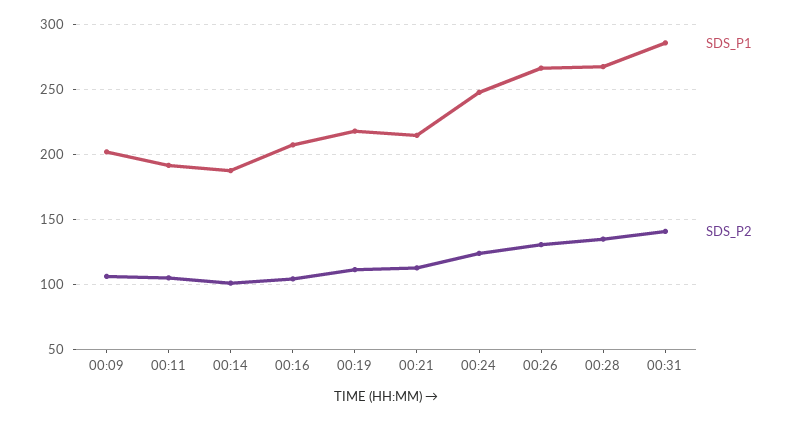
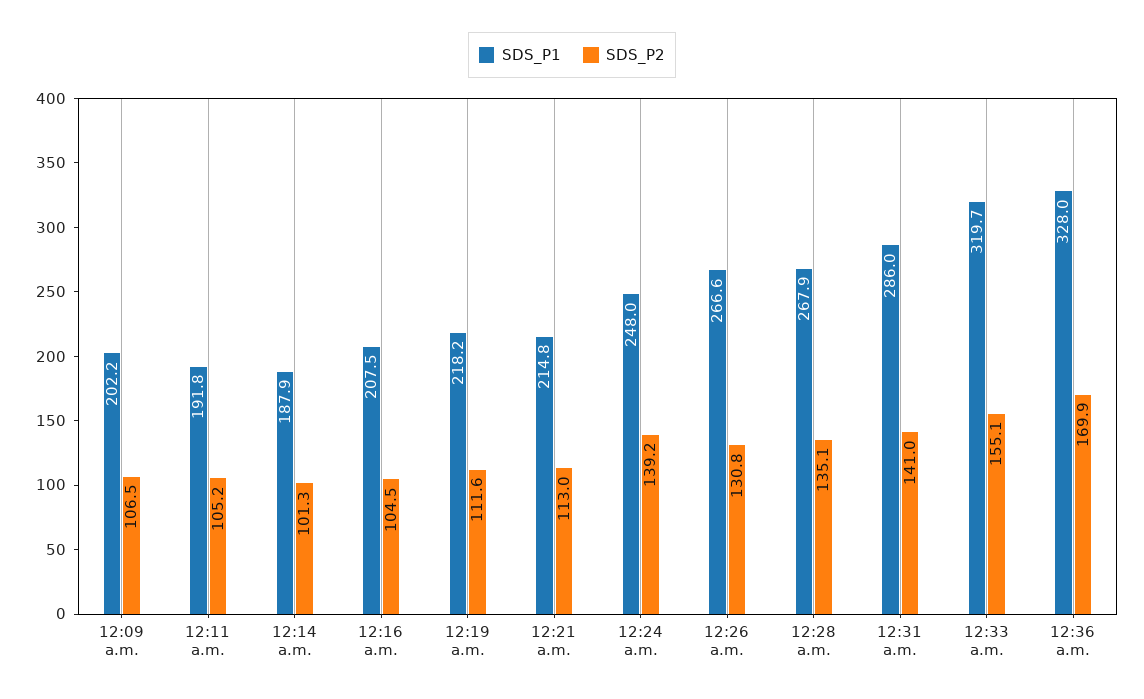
SDS_P2, 00:24: 125 -> 139.2
SDS_P1, 12:33 a.m.: none -> 319.7
SDS_P2, 12:33 a.m.: none -> 155.1
SDS_P1, 12:36 a.m.: none -> 328
SDS_P2, 12:36 a.m.: none -> 169.9

